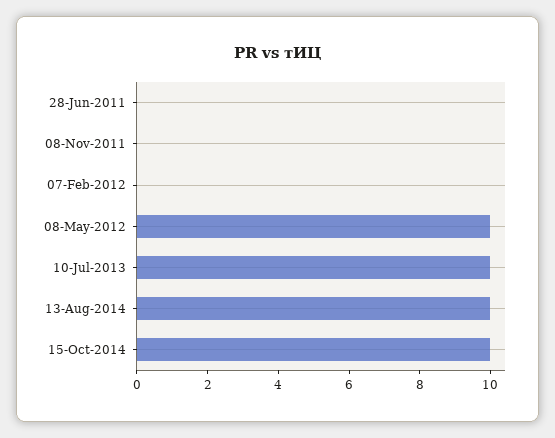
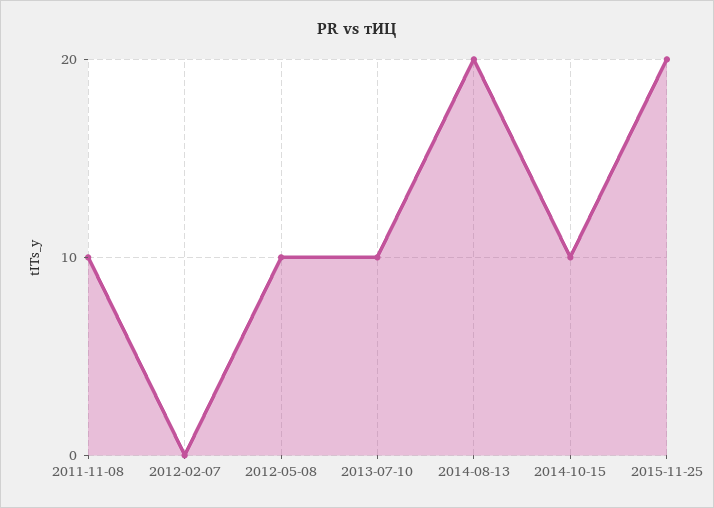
28-Jun-2011: 0 -> none
08-Nov-2011: 0 -> 10
13-Aug-2014: 10 -> 20
2015-11-25: none -> 20

